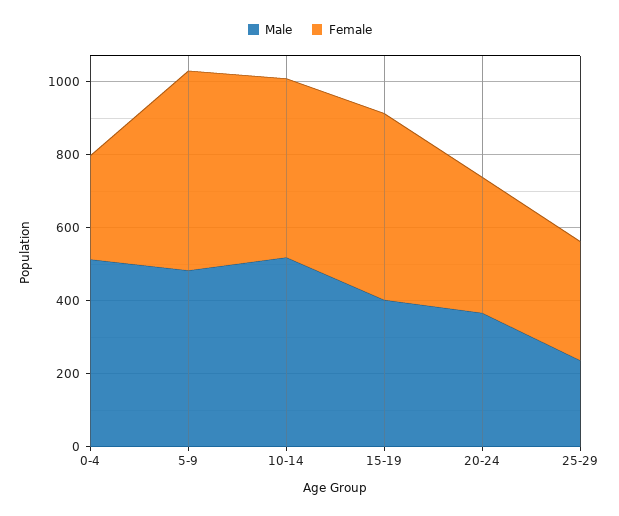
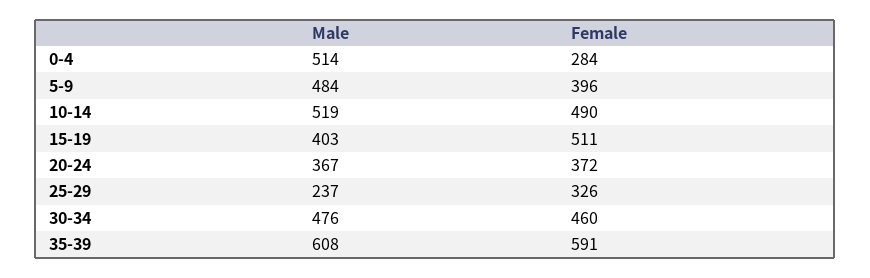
Female, 5-9: 550 -> 396
Male, 30-34: none -> 476
Female, 30-34: none -> 460
Male, 35-39: none -> 608
Female, 35-39: none -> 591

